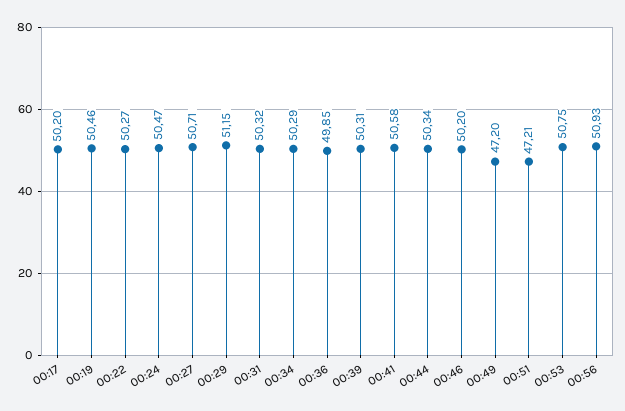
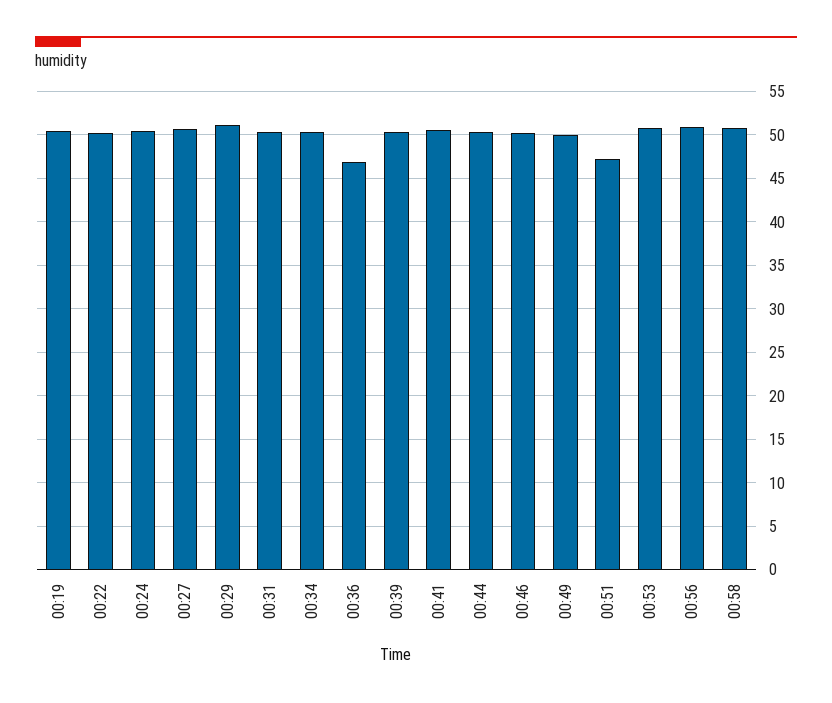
00:17: 50.2 -> none
00:36: 49.85 -> 47
00:49: 47.2 -> 50
00:58: none -> 51

